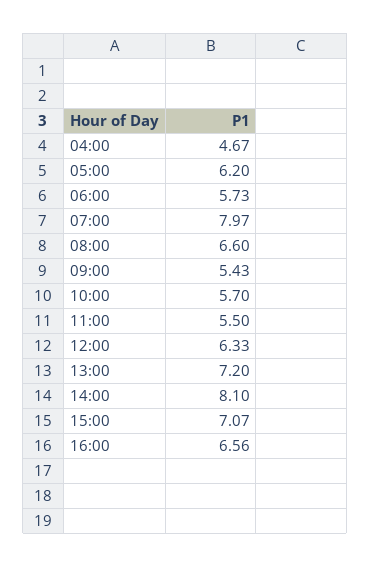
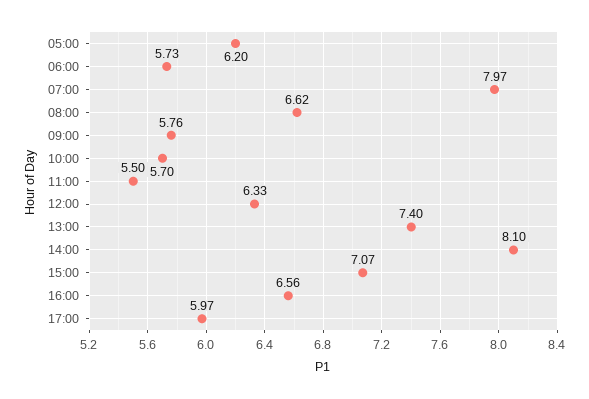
04:00: 4.67 -> none
08:00: 6.6 -> 6.62
09:00: 5.43 -> 5.76
13:00: 7.2 -> 7.4
17:00: none -> 5.97

